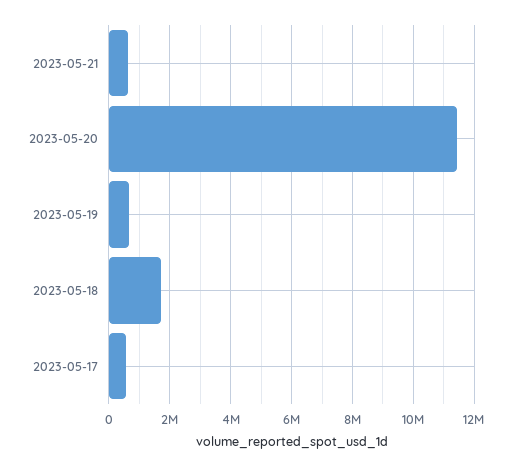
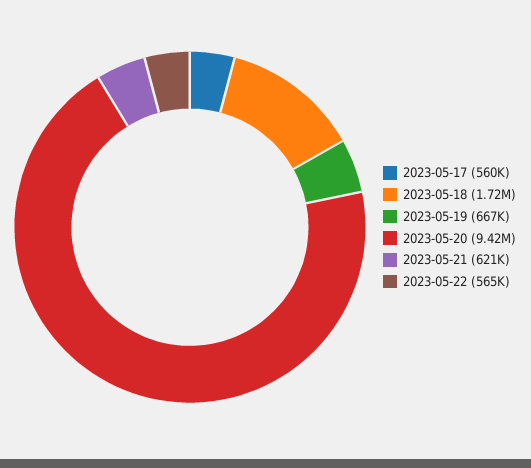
2023-05-20: 11400000 -> 9420000
2023-05-22: none -> 565000

